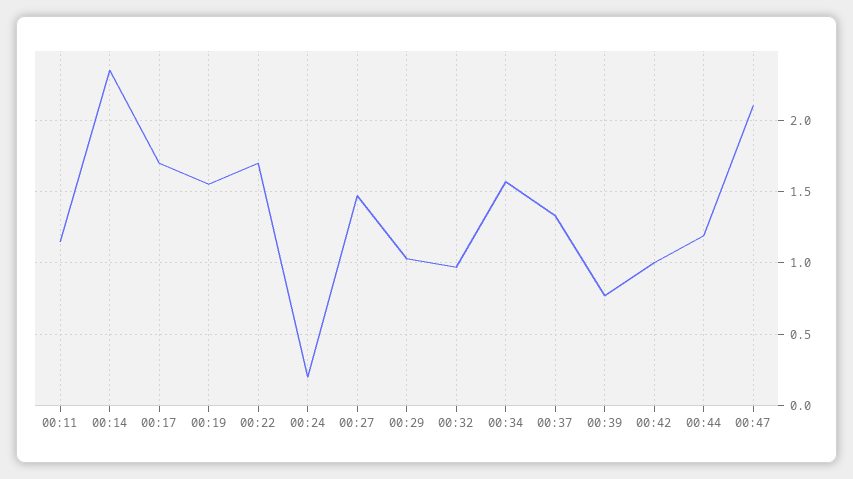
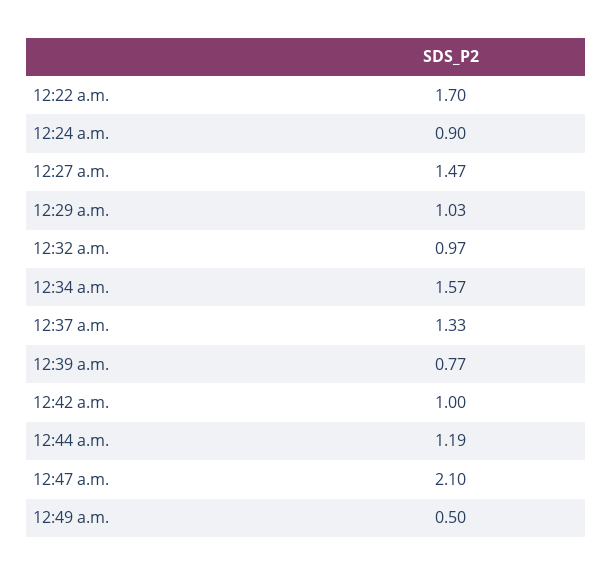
00:11: 1.15 -> none
00:14: 2.35 -> none
00:17: 1.7 -> none
00:19: 1.55 -> none
00:24: 0.2 -> 0.9
12:49 a.m.: none -> 0.5

